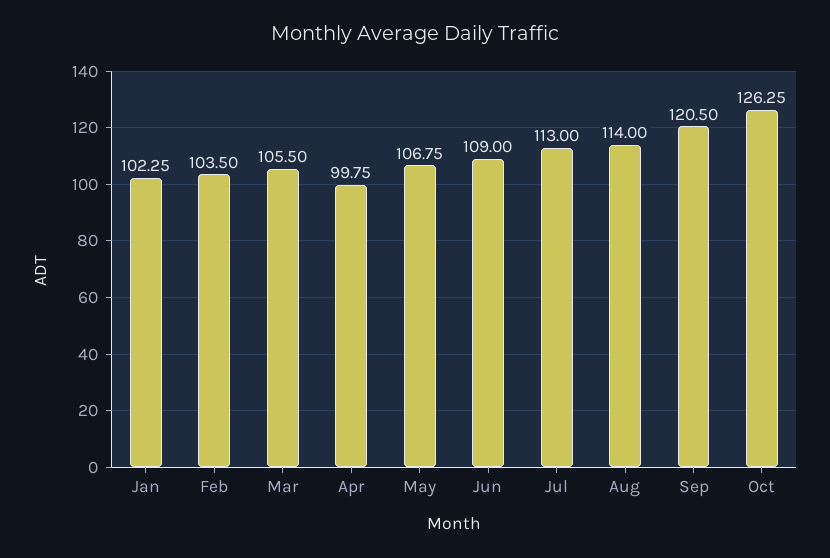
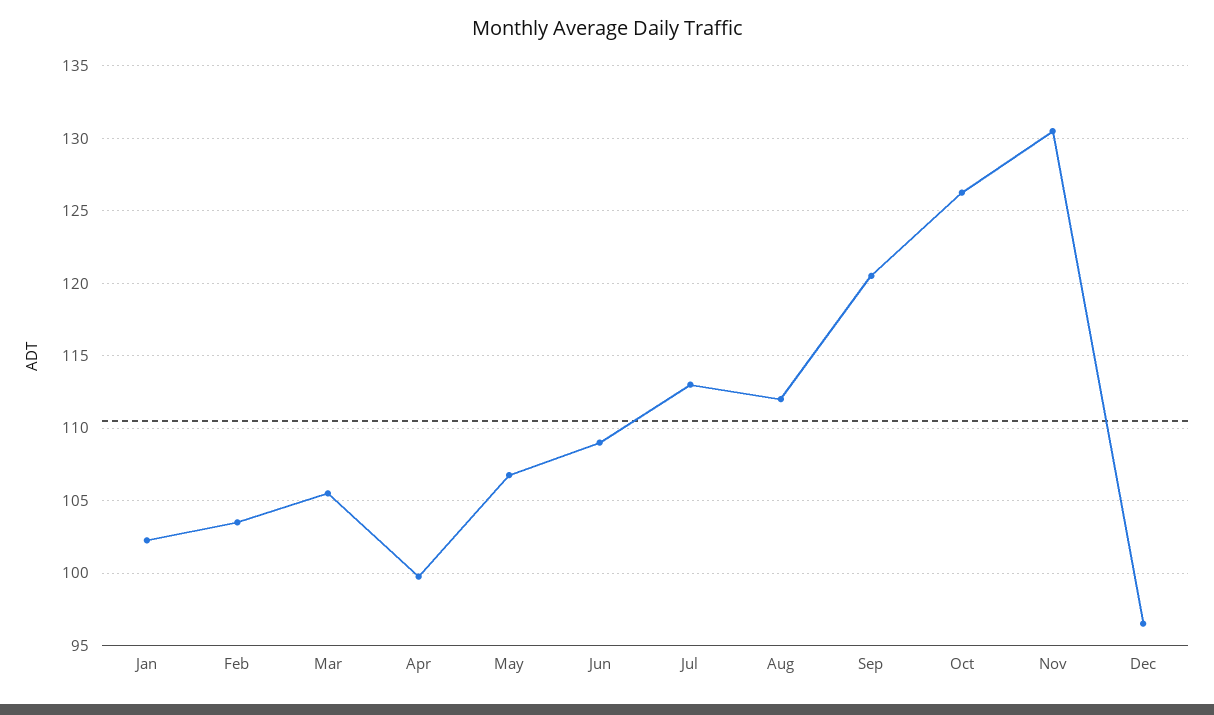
Aug: 114 -> 112
Nov: none -> 130.5
Dec: none -> 96.5

